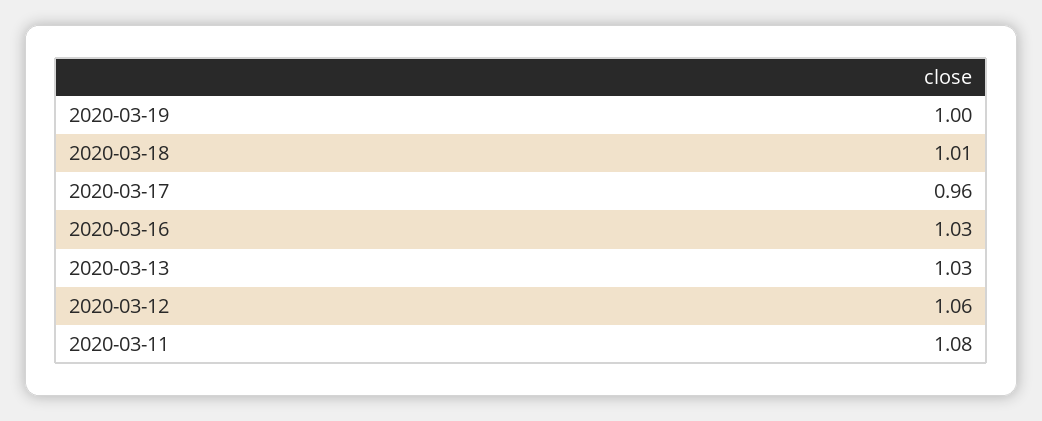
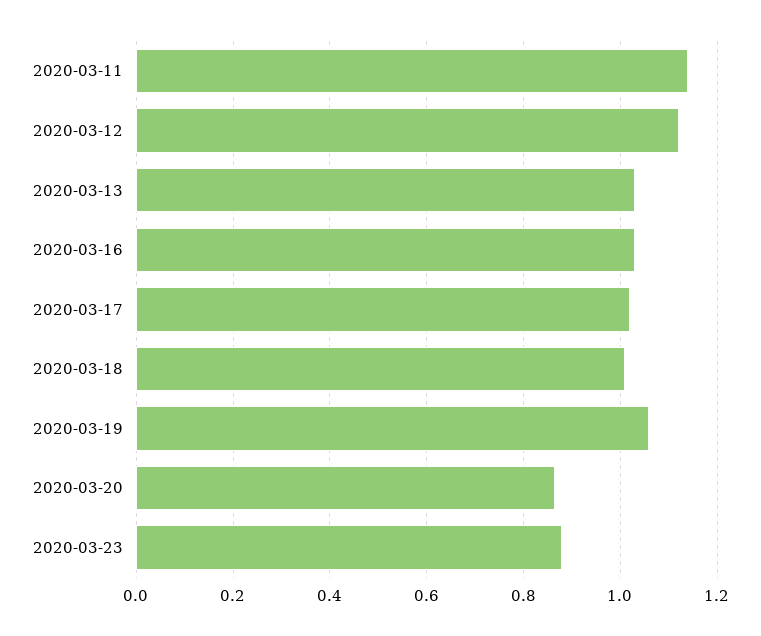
2020-03-19: 1 -> 1.06
2020-03-17: 0.96 -> 1.02
2020-03-12: 1.06 -> 1.12
2020-03-11: 1.08 -> 1.14
2020-03-20: none -> 0.86
2020-03-23: none -> 0.88

